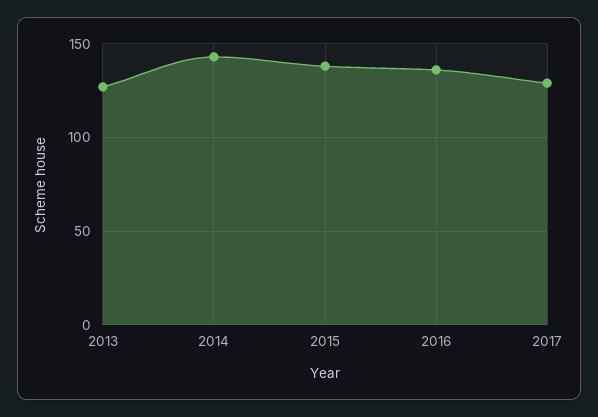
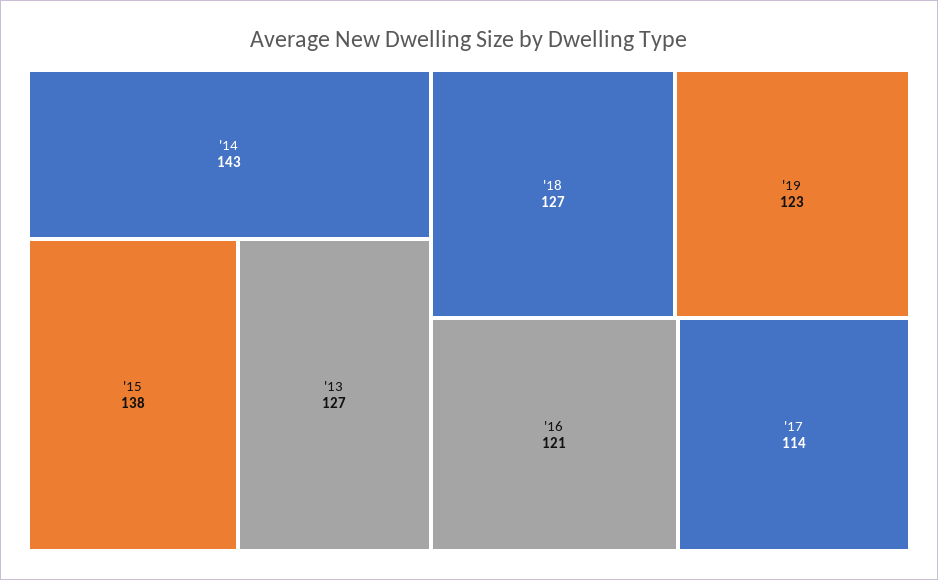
2016: 135 -> 121
2017: 130 -> 114
'18: none -> 127
'19: none -> 123

